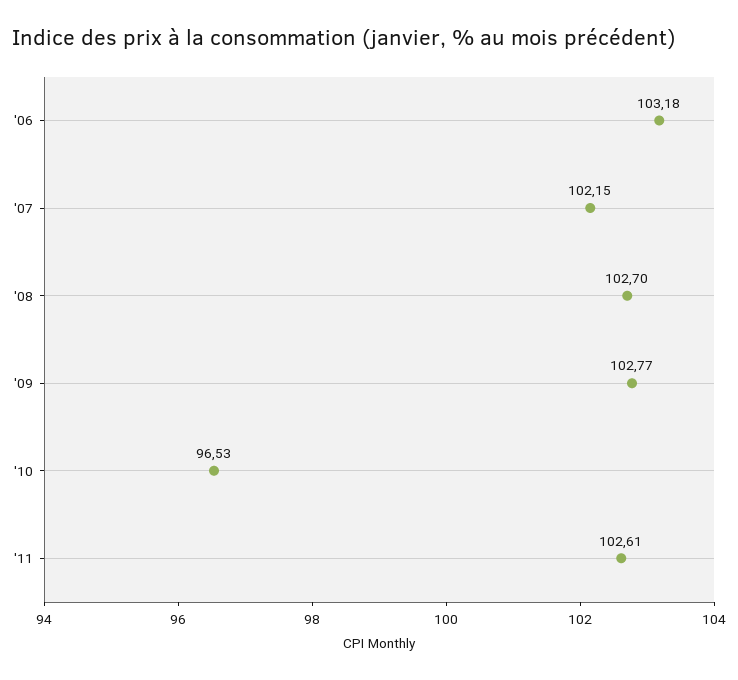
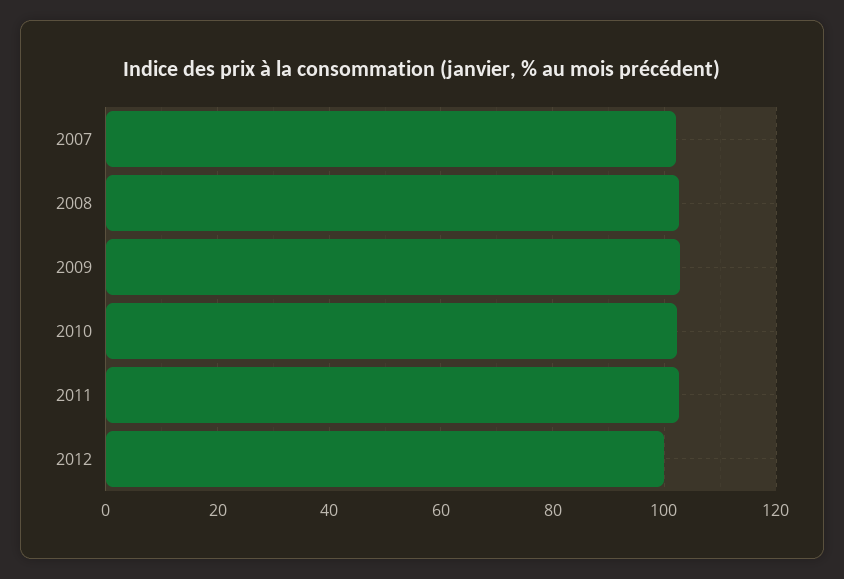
'06: 103.18 -> none
'10: 96.53 -> 102
2012: none -> 100

